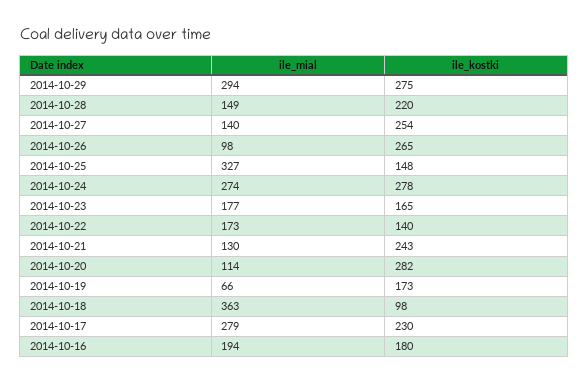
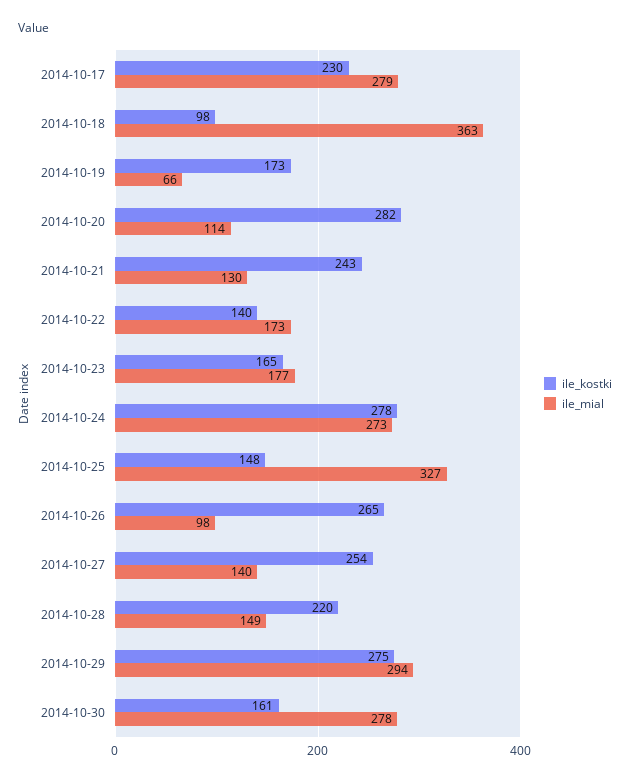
ile_mial, 2014-10-24: 274 -> 273
ile_mial, 2014-10-16: 194 -> none
ile_kostki, 2014-10-16: 180 -> none
ile_kostki, 2014-10-30: none -> 161
ile_mial, 2014-10-30: none -> 278

